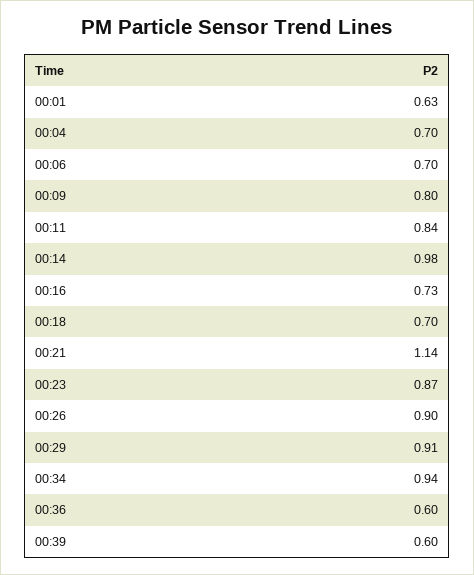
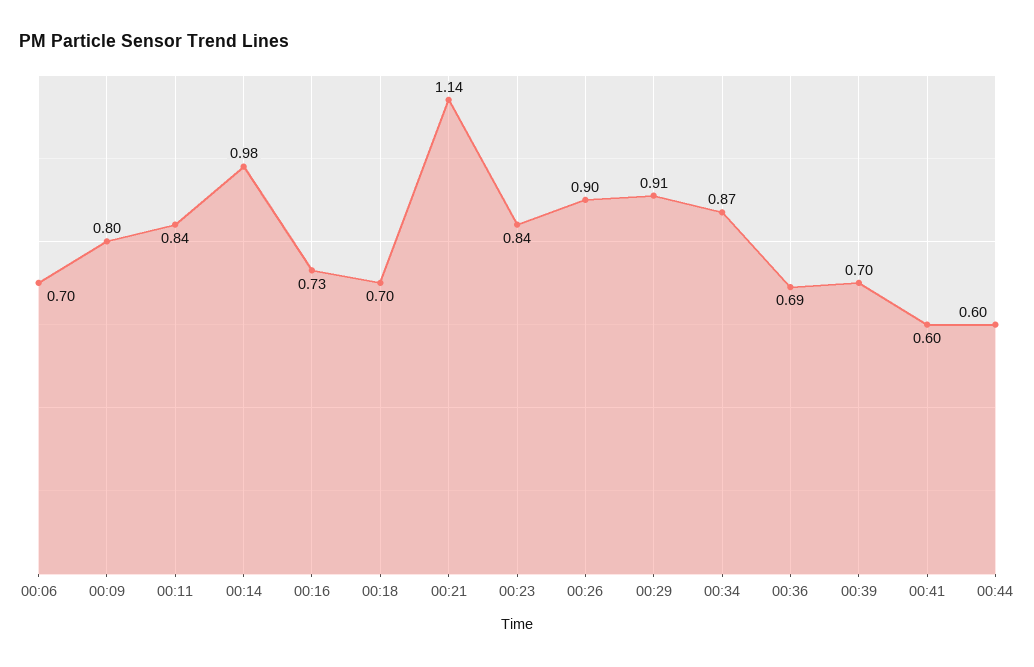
00:01: 0.63 -> none
00:04: 0.7 -> none
00:23: 0.87 -> 0.84
00:34: 0.94 -> 0.87
00:36: 0.6 -> 0.69
00:39: 0.6 -> 0.7
00:41: none -> 0.6
00:44: none -> 0.6

